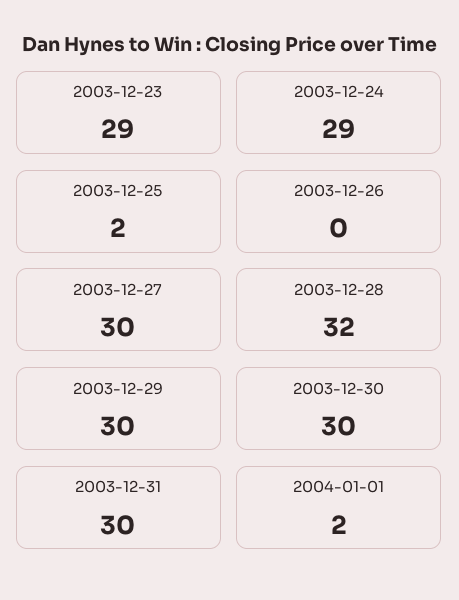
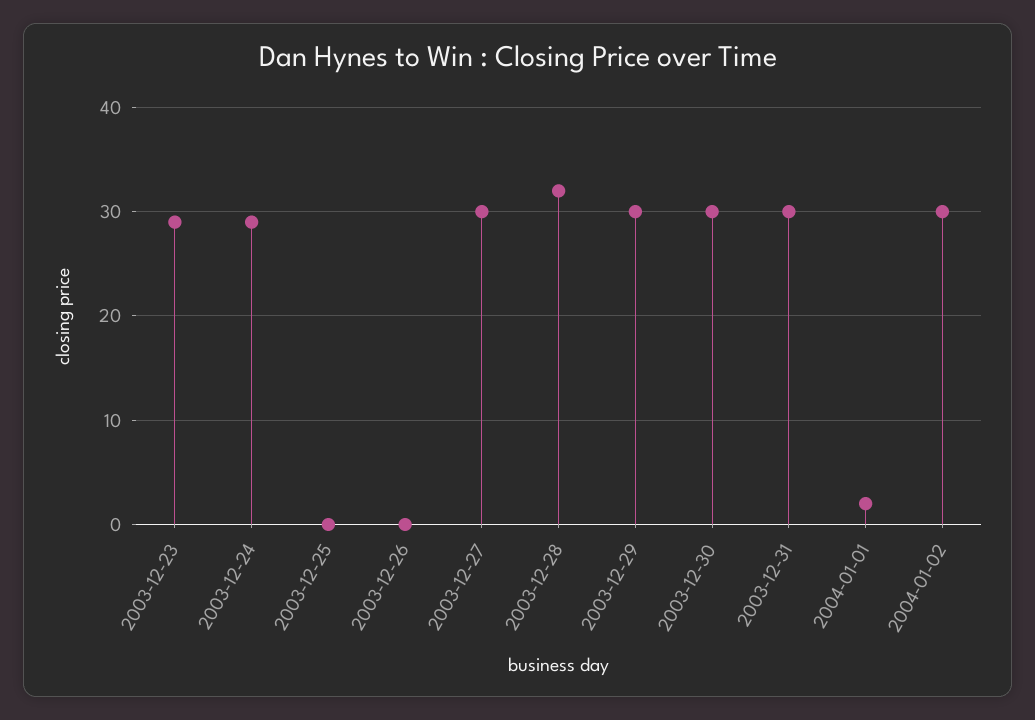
2003-12-25: 2 -> 0
2004-01-02: none -> 30

